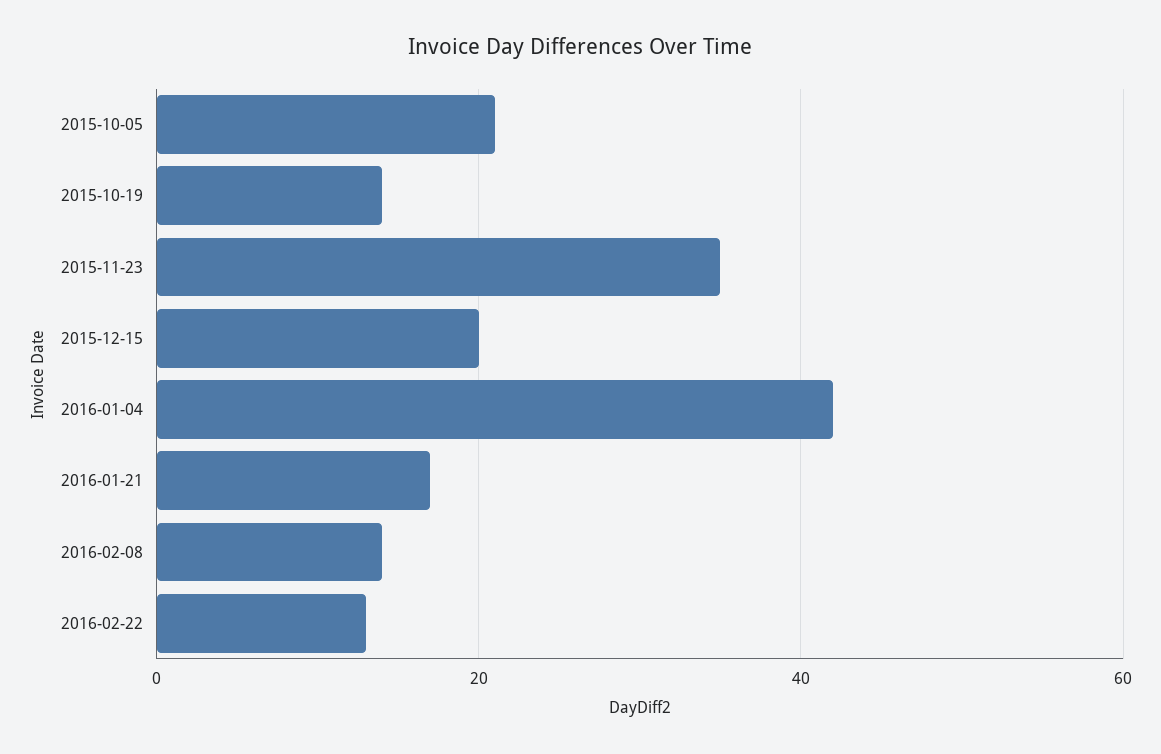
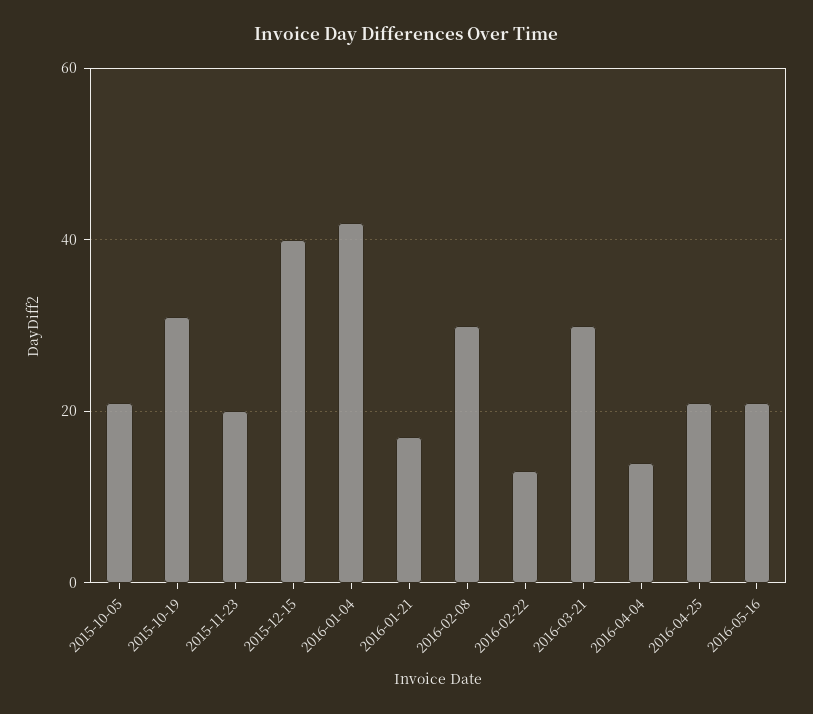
2015-10-19: 15 -> 30
2015-11-23: 35 -> 20
2015-12-15: 20 -> 40
2016-02-08: 15 -> 30
2016-03-21: none -> 30
2016-04-04: none -> 15
2016-04-25: none -> 20
2016-05-16: none -> 20

